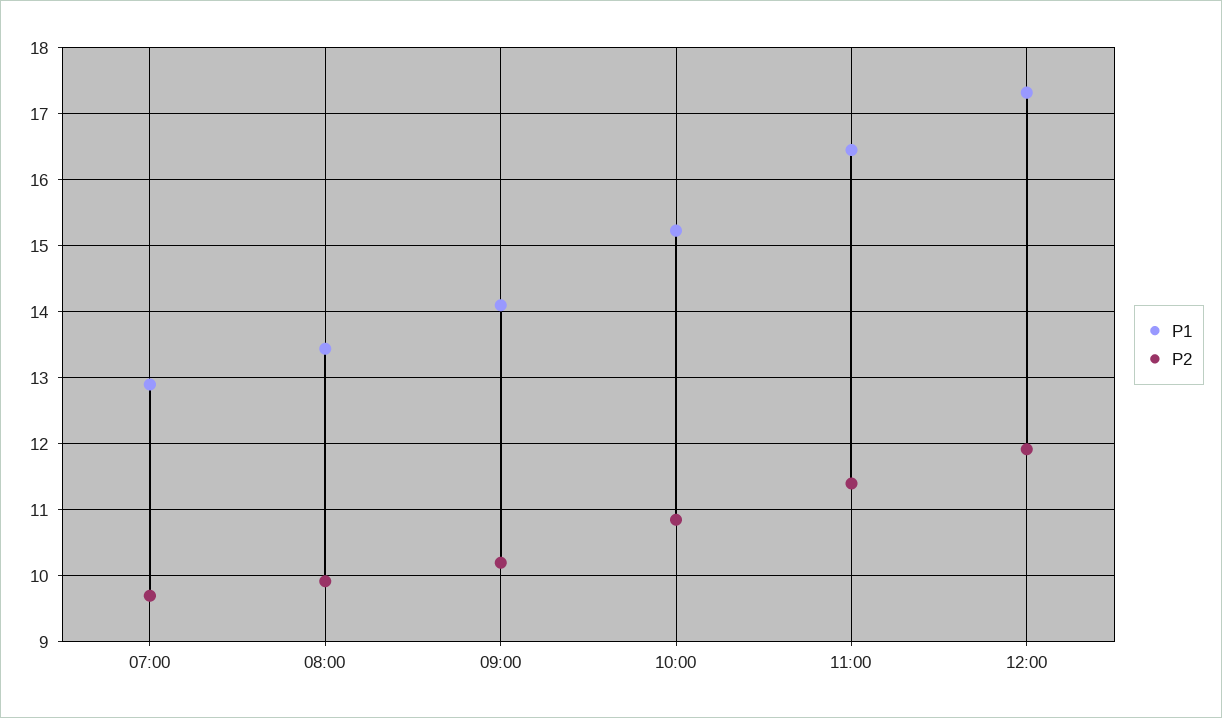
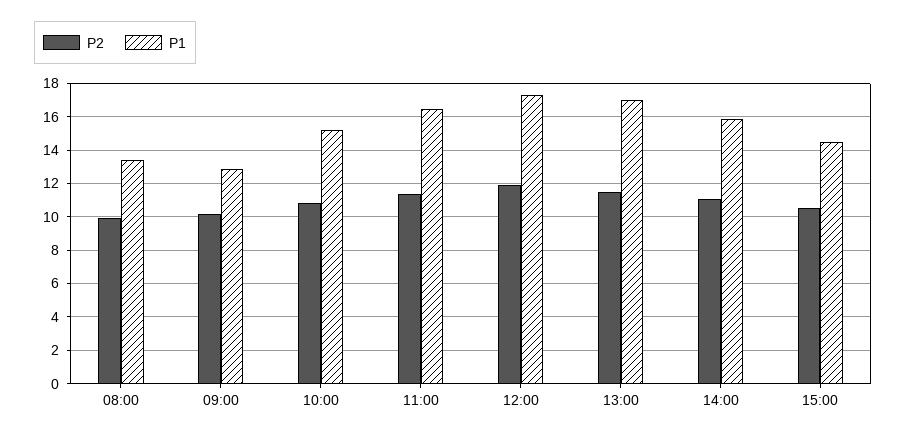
P1, 07:00: 12.9 -> none
P2, 07:00: 9.7 -> none
P1, 09:00: 14.1 -> 13
P2, 13:00: none -> 11.5
P1, 13:00: none -> 17
P2, 14:00: none -> 11
P1, 14:00: none -> 16
P2, 15:00: none -> 10.5
P1, 15:00: none -> 14.5

